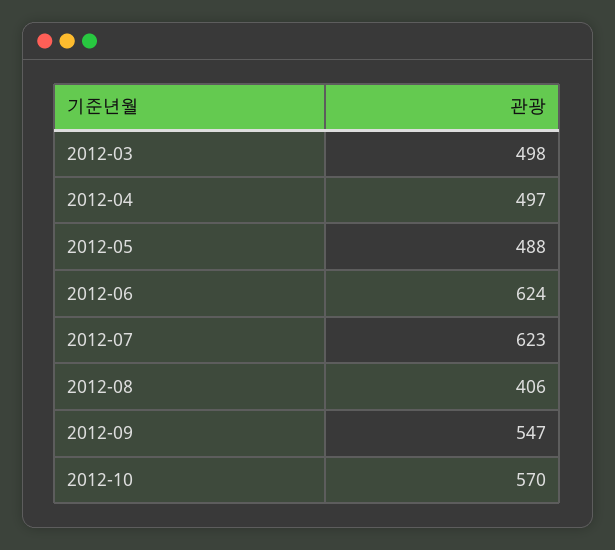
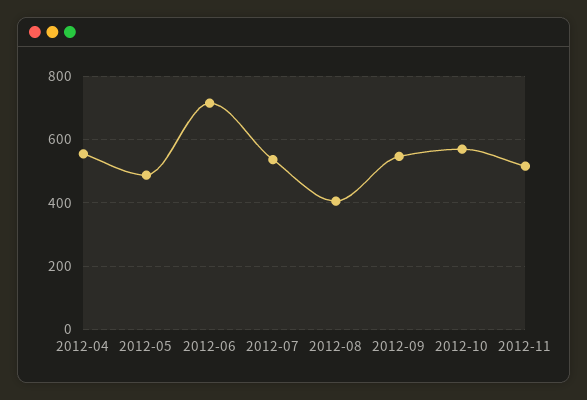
2012-03: 498 -> none
2012-04: 497 -> 560
2012-06: 624 -> 720
2012-07: 623 -> 540
2012-11: none -> 520

